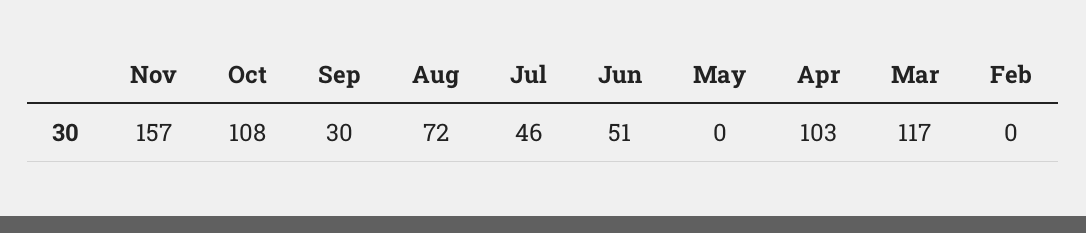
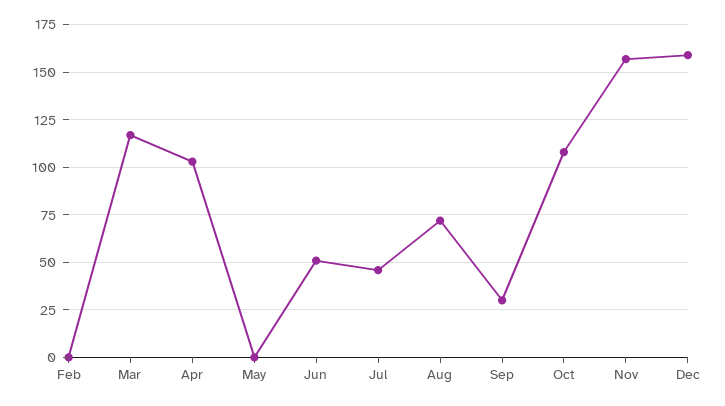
Dec: none -> 160

